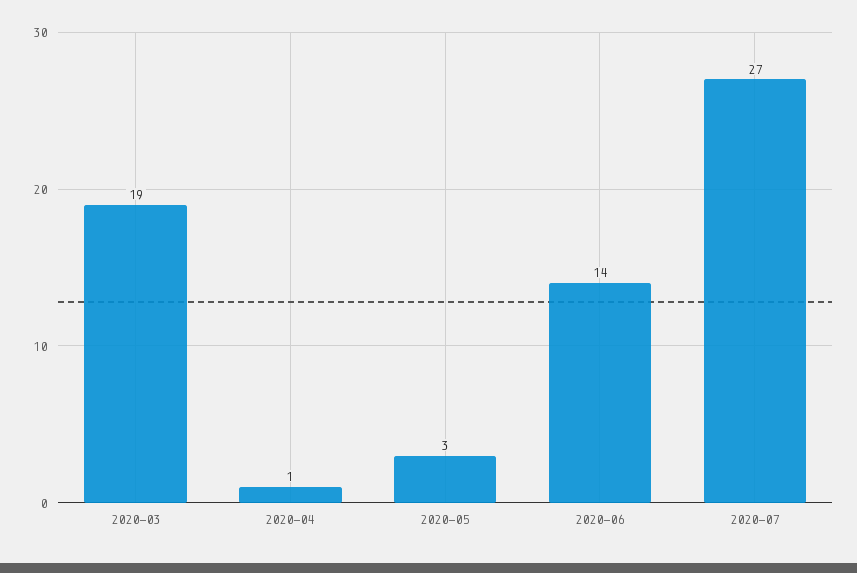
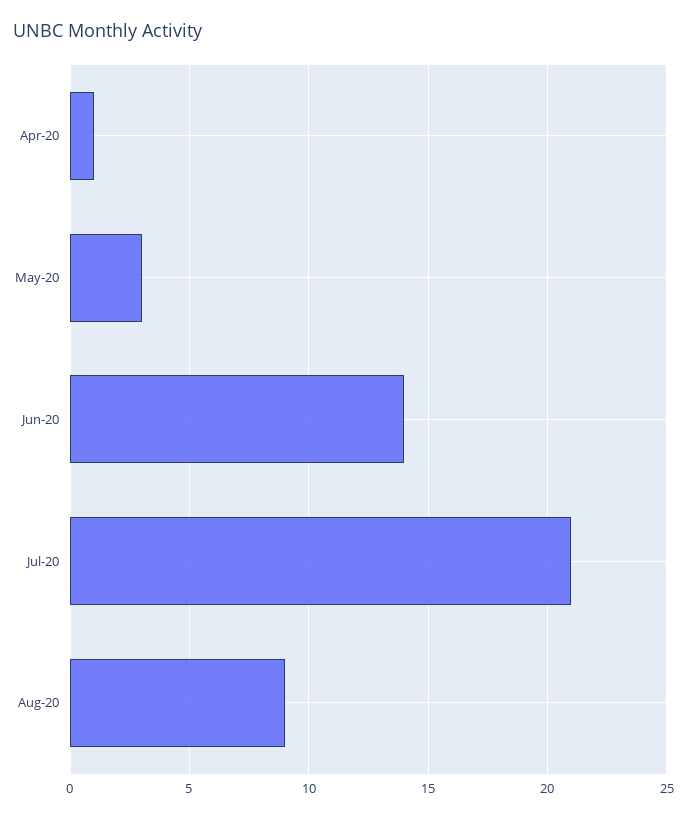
2020-03: 19 -> none
2020-07: 27 -> 21
Aug-20: none -> 9

